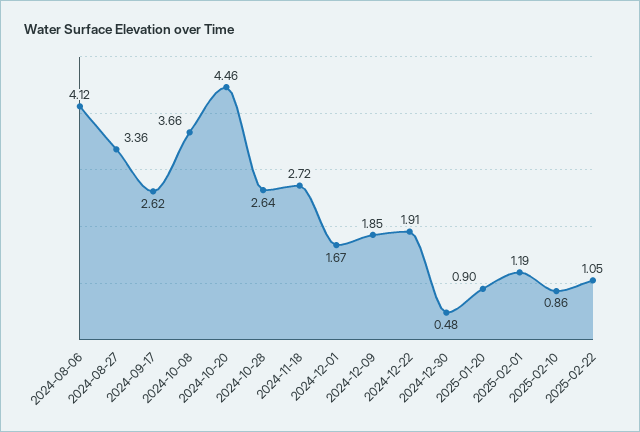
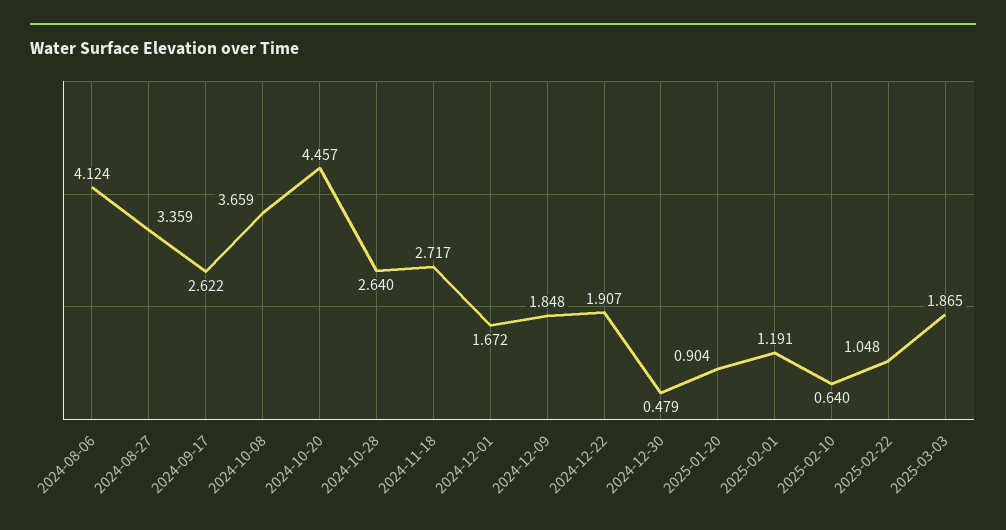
2025-02-10: 0.86 -> 0.64
2025-03-03: none -> 1.865

